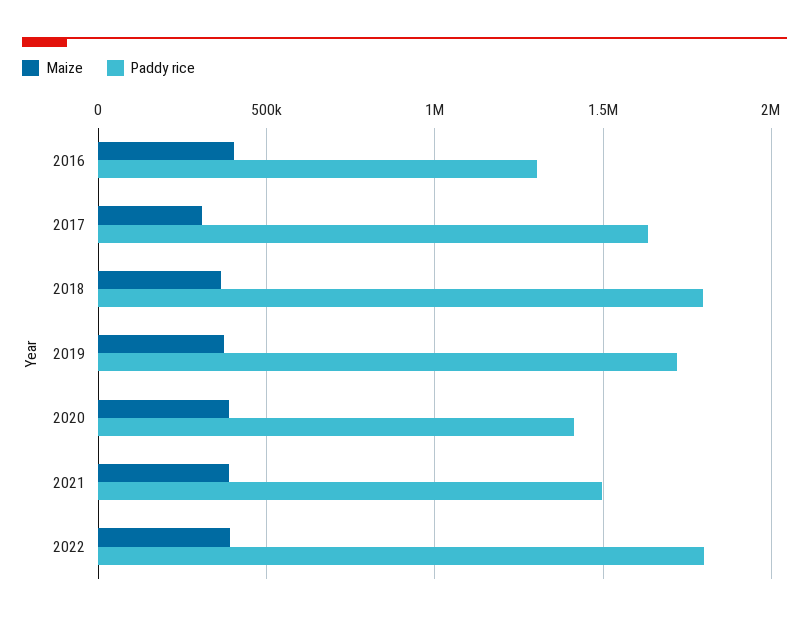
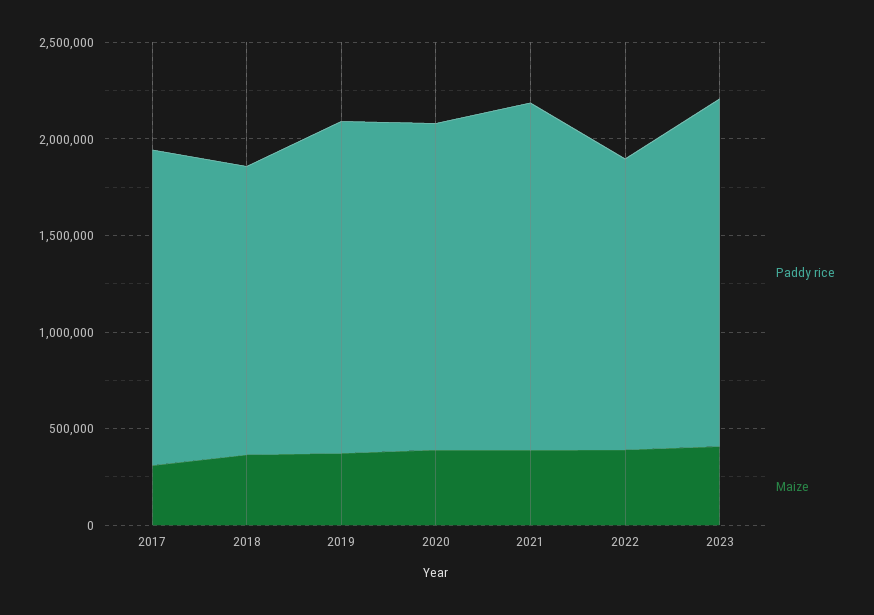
Maize, 2016: 400000 -> none
Paddy rice, 2016: 1300000 -> none
Paddy rice, 2018: 1800000 -> 1500000
Paddy rice, 2020: 1400000 -> 1700000
Paddy rice, 2021: 1500000 -> 1800000
Paddy rice, 2022: 1800000 -> 1500000
Paddy rice, 2023: none -> 1800000
Maize, 2023: none -> 400000

